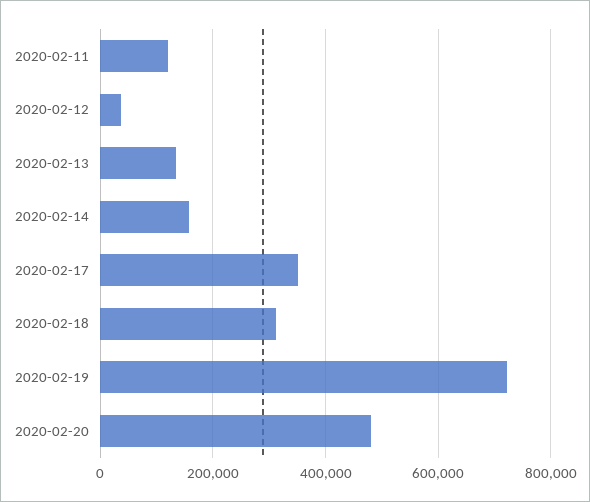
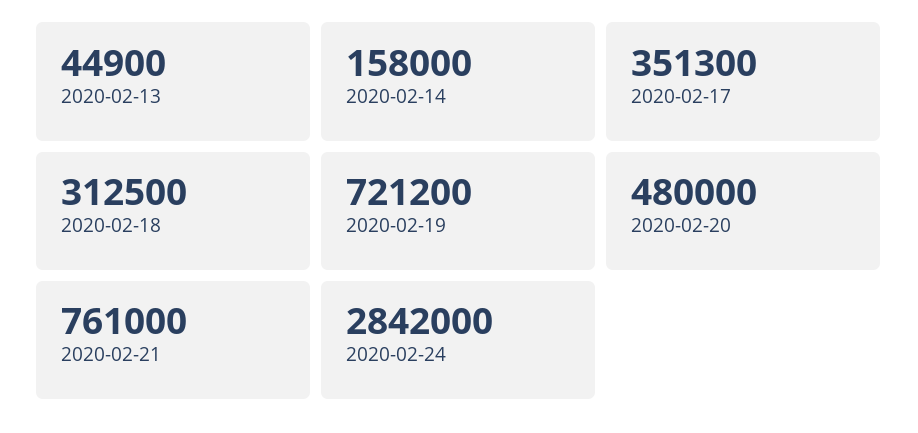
2020-02-11: 120000 -> none
2020-02-12: 40000 -> none
2020-02-13: 140000 -> 44900
2020-02-21: none -> 761000
2020-02-24: none -> 2842000

